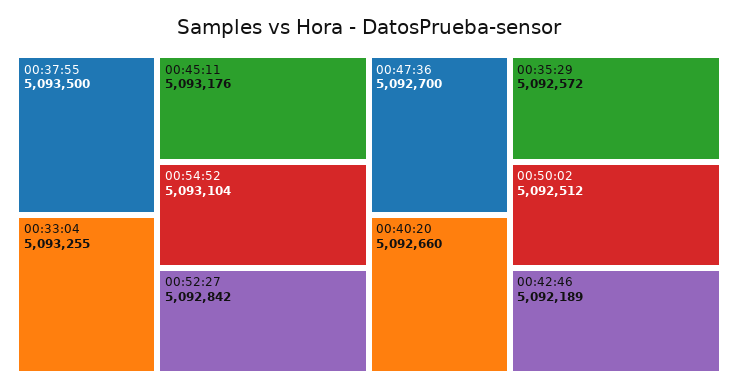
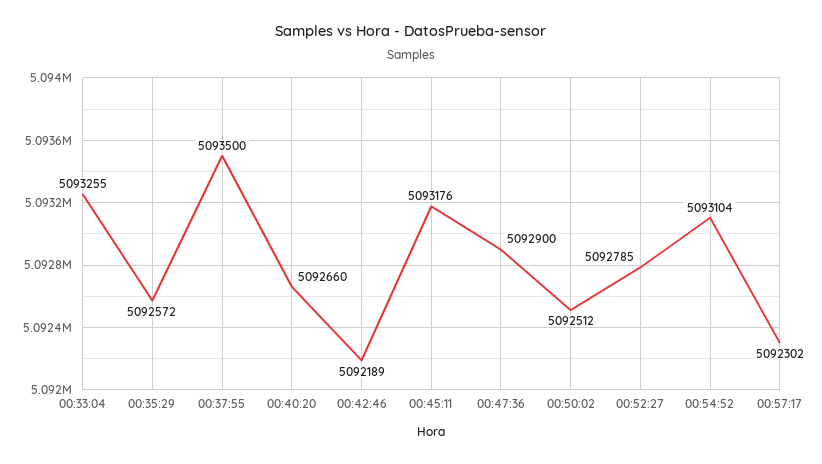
00:52:27: 5092842 -> 5092785
00:47:36: 5092700 -> 5092900
00:57:17: none -> 5092302

